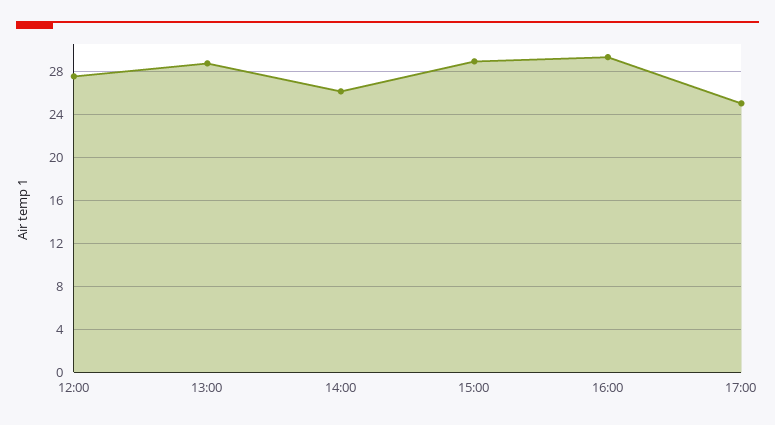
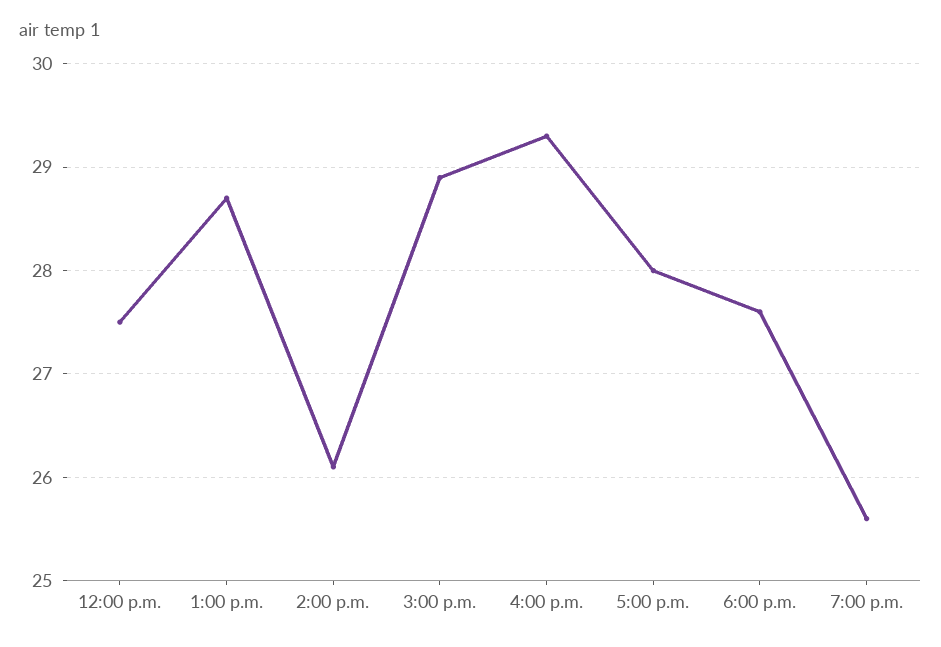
17:00: 25 -> 28
6:00 p.m.: none -> 27.6
7:00 p.m.: none -> 25.6

